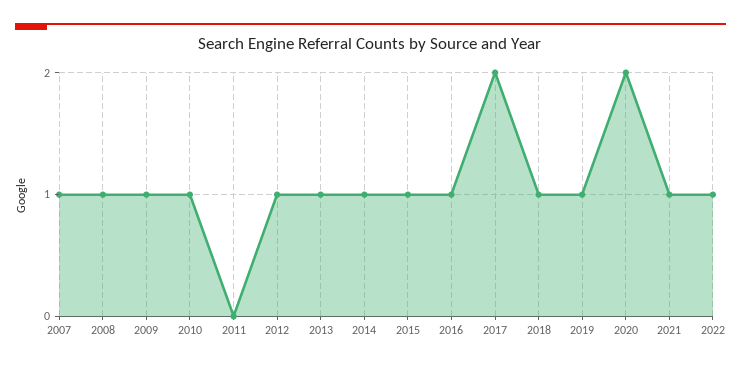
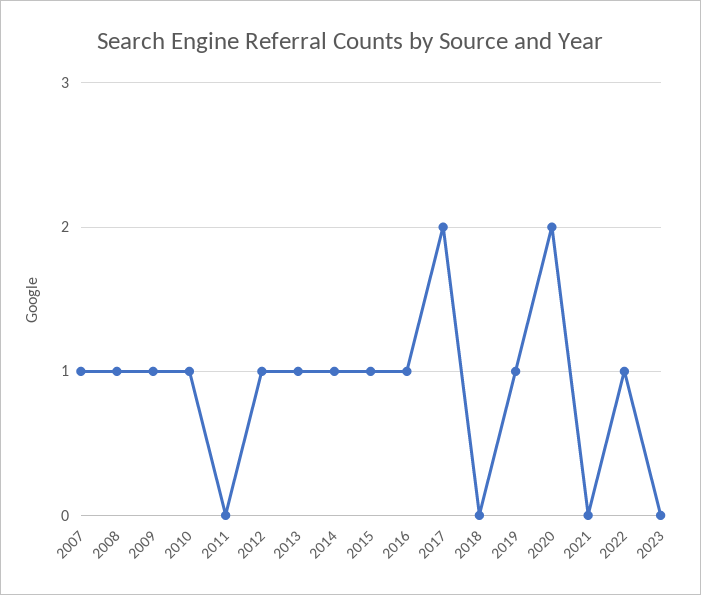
2018: 1 -> 0
2021: 1 -> 0
2023: none -> 0

